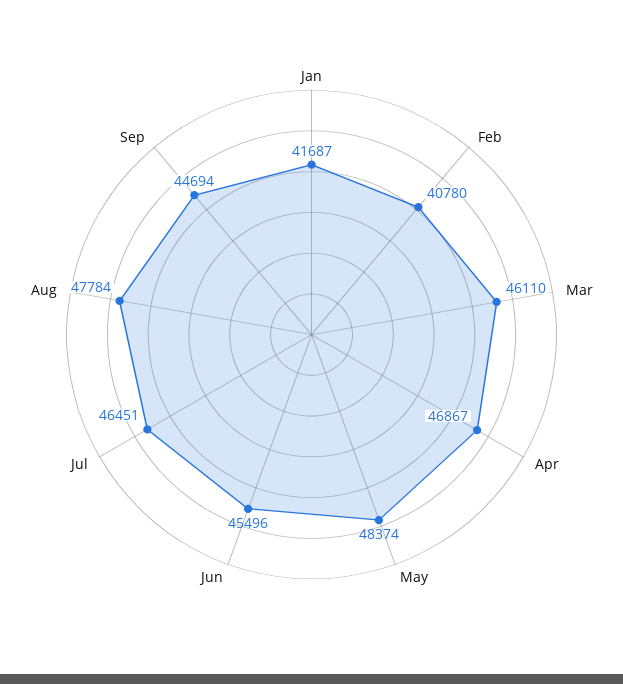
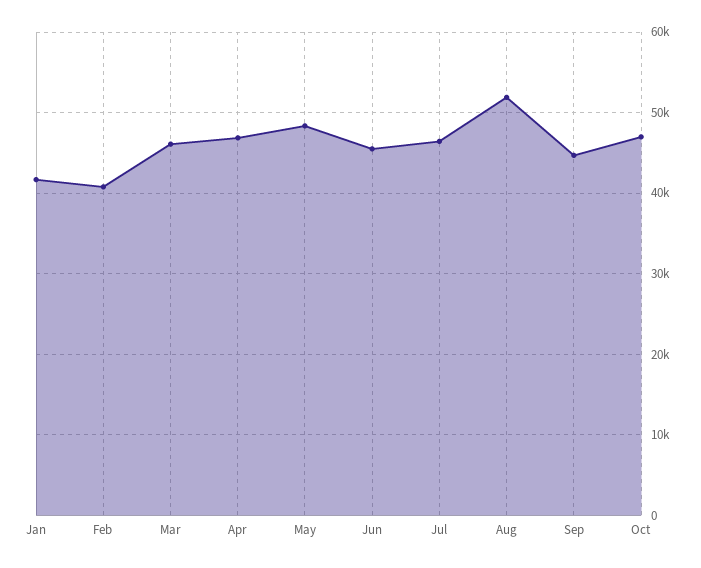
Aug: 47784 -> 52000
Oct: none -> 47000

